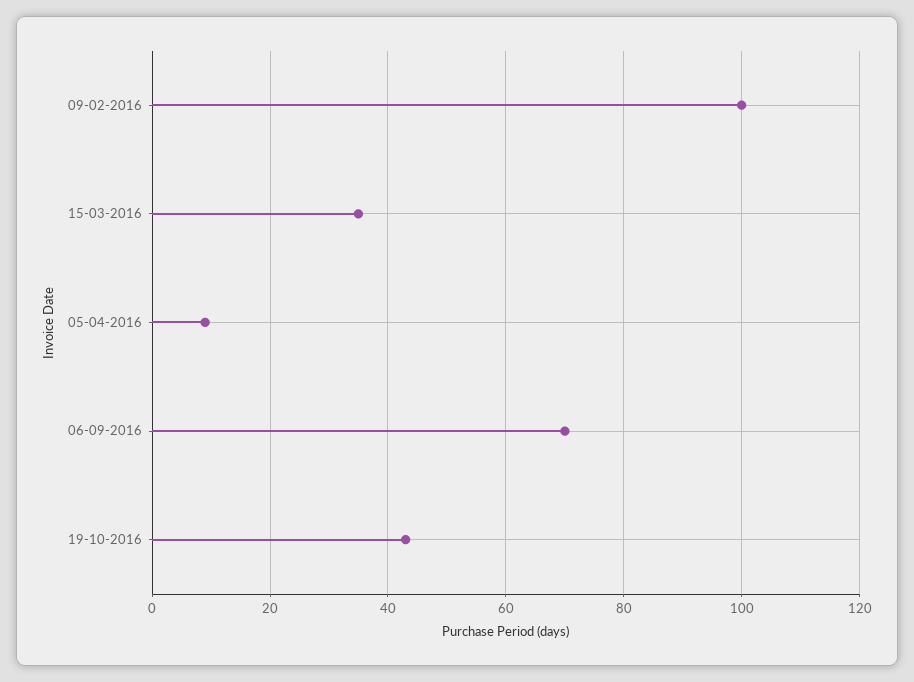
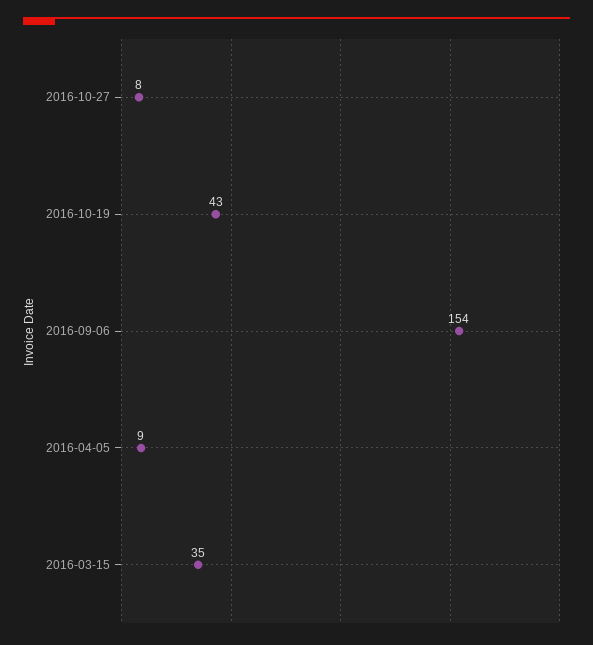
09-02-2016: 100 -> none
06-09-2016: 70 -> 154
2016-10-27: none -> 8

